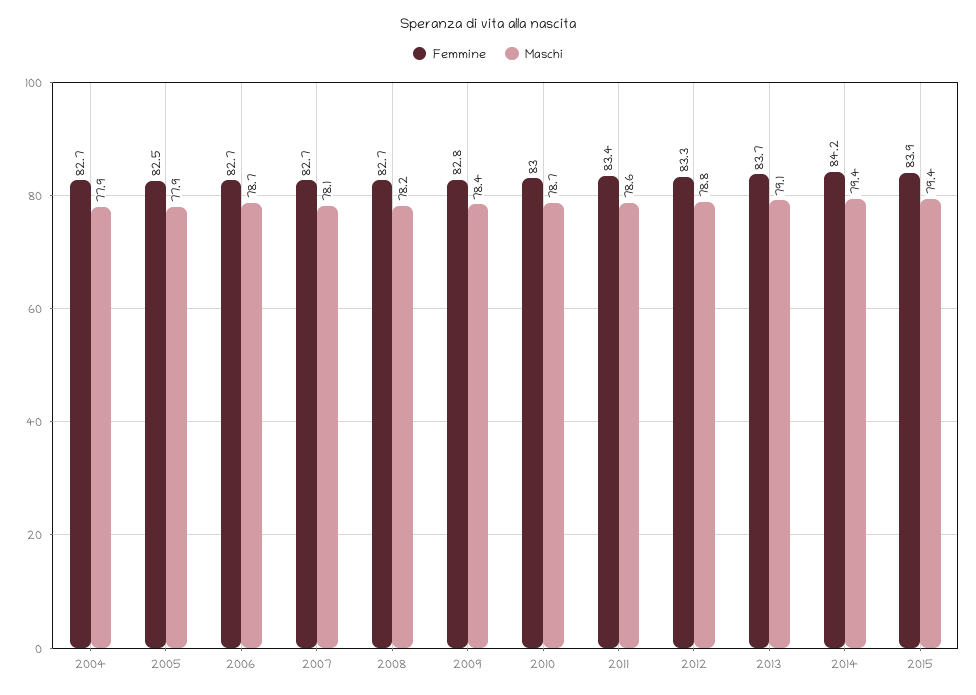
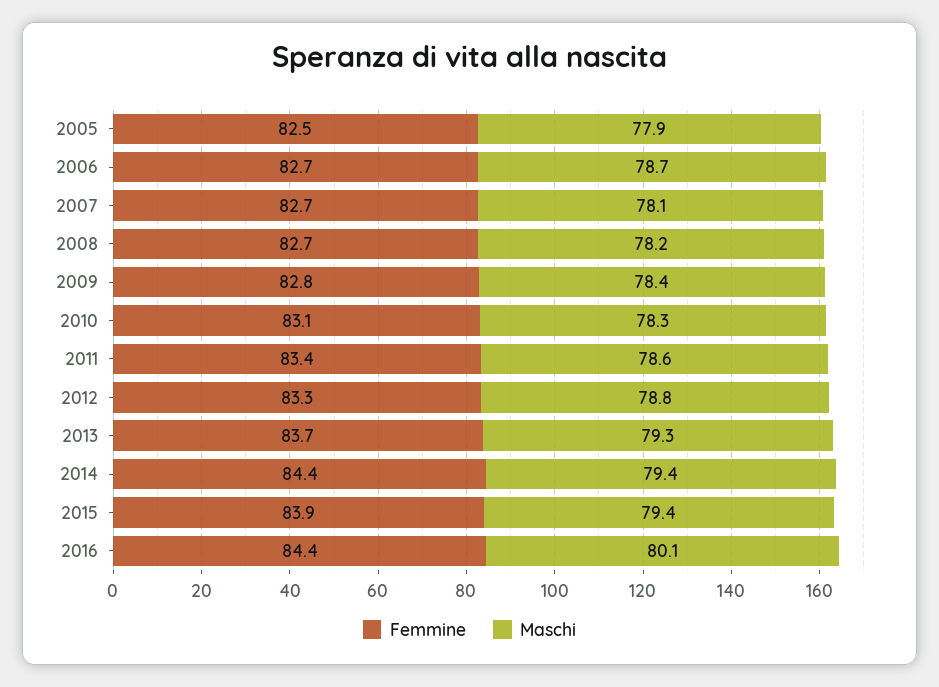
Femmine, 2004: 82.7 -> none
Maschi, 2004: 77.9 -> none
Femmine, 2010: 83 -> 83.1
Maschi, 2010: 78.7 -> 78.3
Maschi, 2013: 79.1 -> 79.3
Femmine, 2014: 84.2 -> 84.4
Femmine, 2016: none -> 84.4
Maschi, 2016: none -> 80.1

